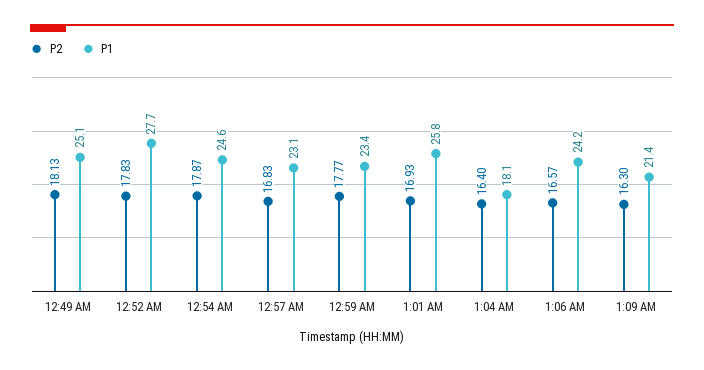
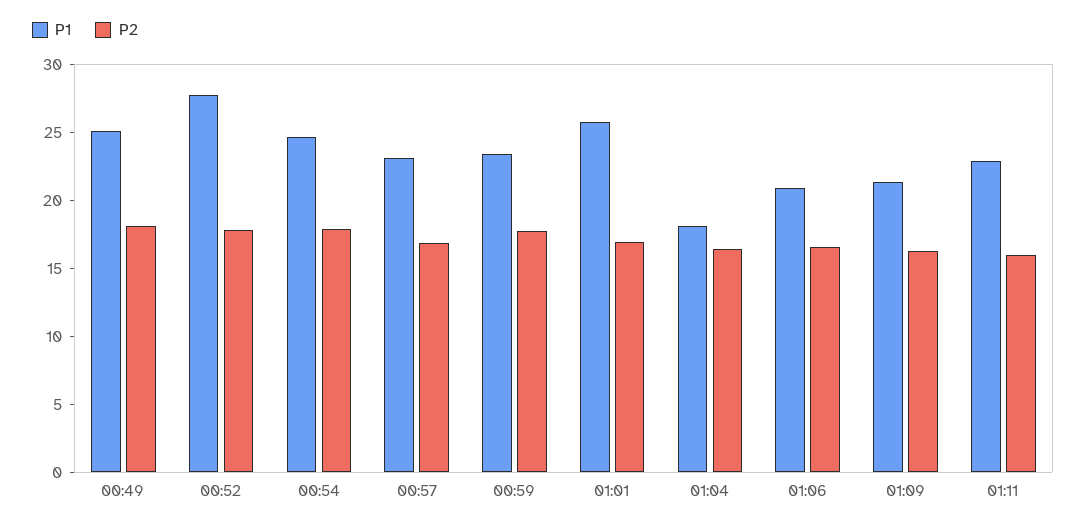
P1, 1:06 AM: 24.2 -> 21
P1, 01:11: none -> 23
P2, 01:11: none -> 16

